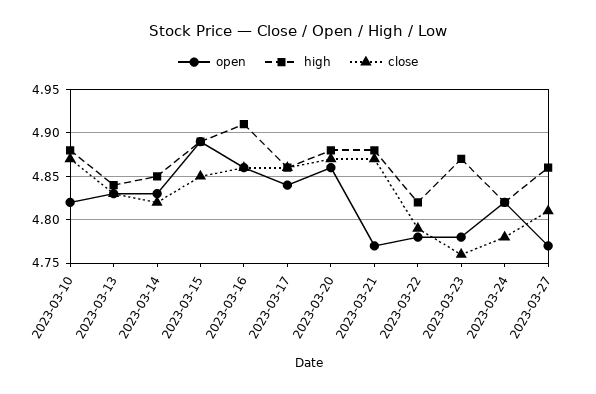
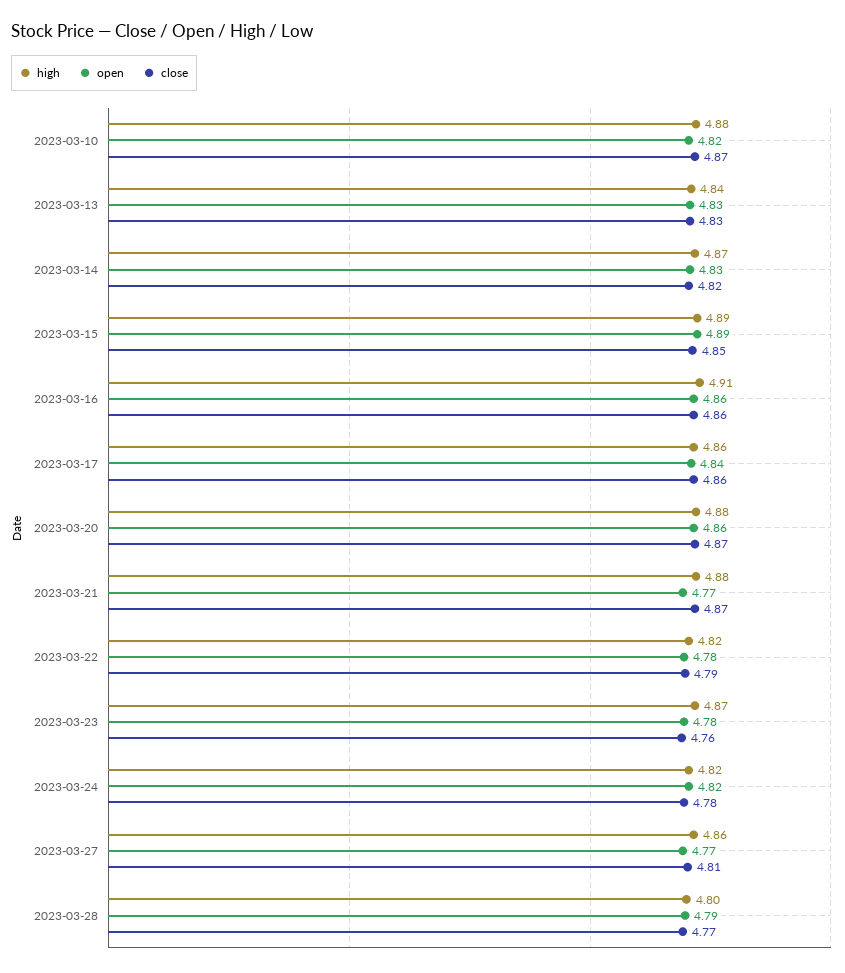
high, 2023-03-14: 4.85 -> 4.87
high, 2023-03-28: none -> 4.8
open, 2023-03-28: none -> 4.79
close, 2023-03-28: none -> 4.77

